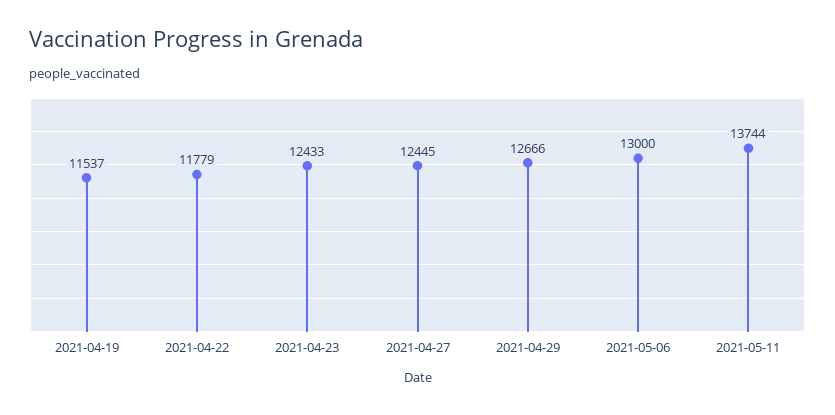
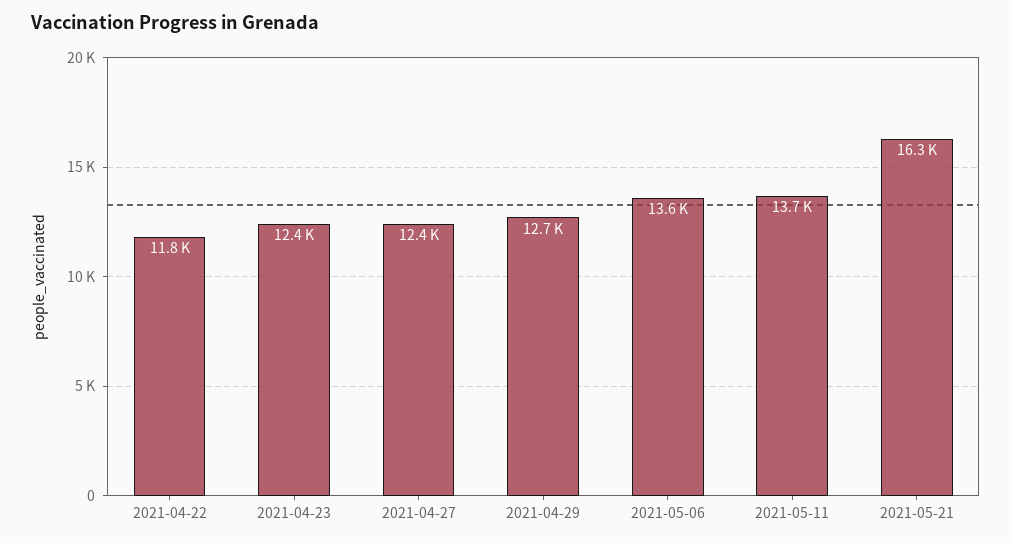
2021-04-19: 11537 -> none
2021-05-06: 13000 -> 13600
2021-05-21: none -> 16300

